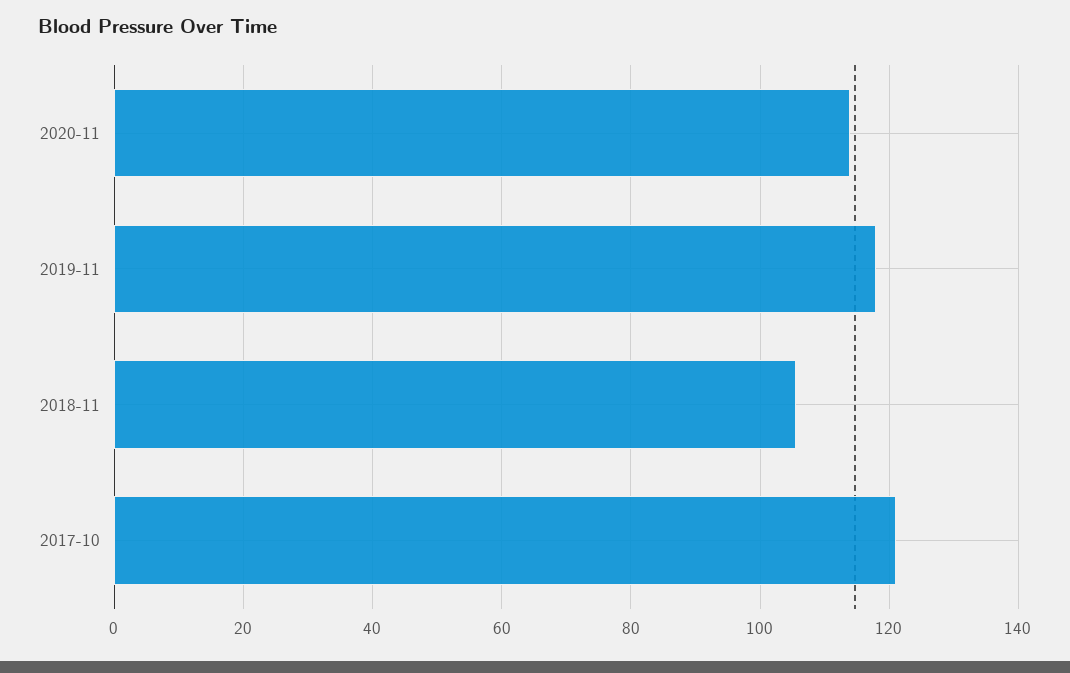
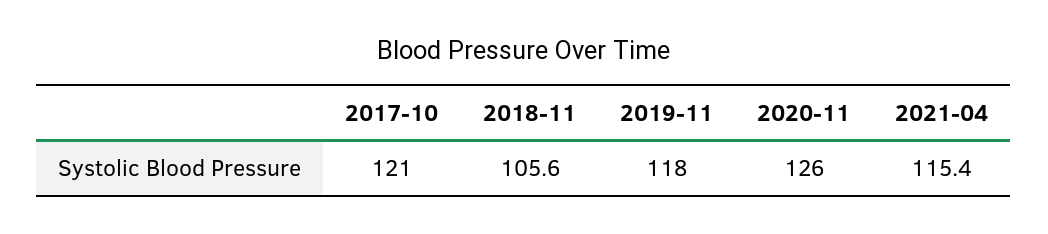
2020-11: 114 -> 126
2021-04: none -> 115.4

